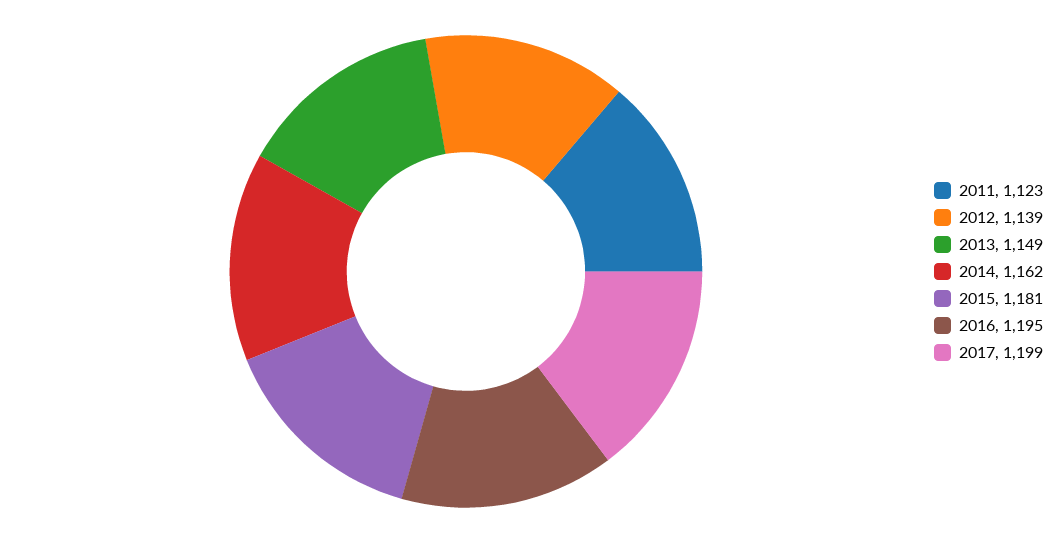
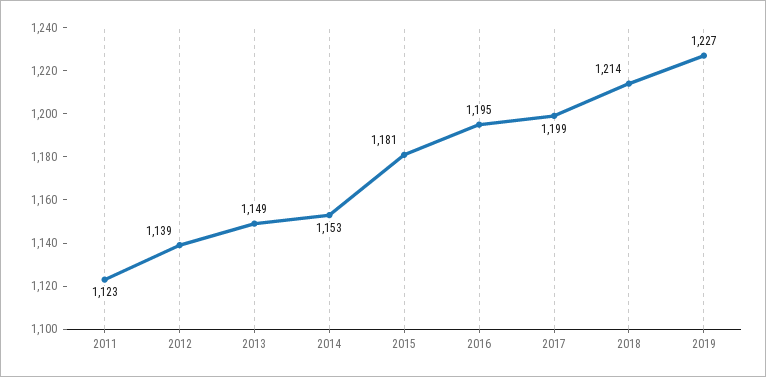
2014: 1162 -> 1153
2018: none -> 1214
2019: none -> 1227

